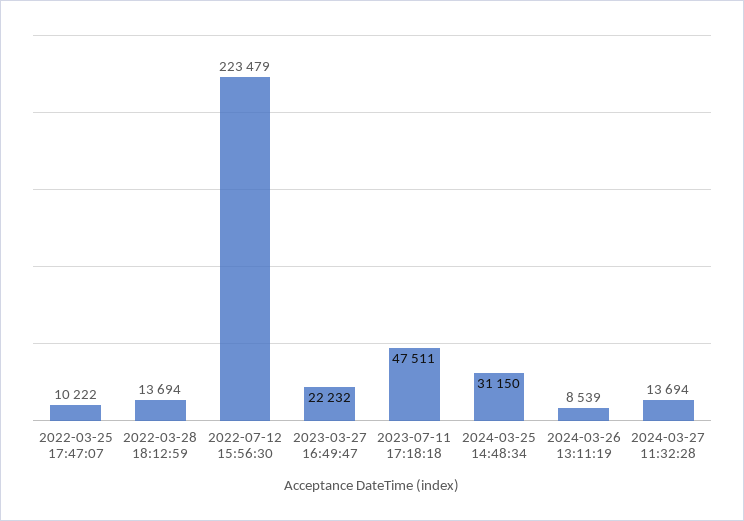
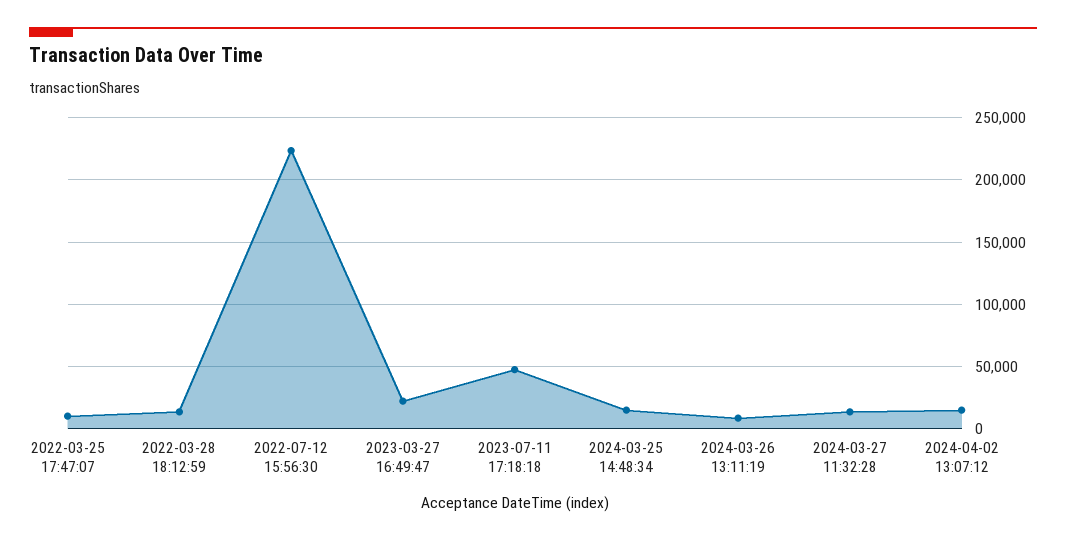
2024-03-25 14:48:34: 31150 -> 15000
2024-04-02 13:07:12: none -> 15000

